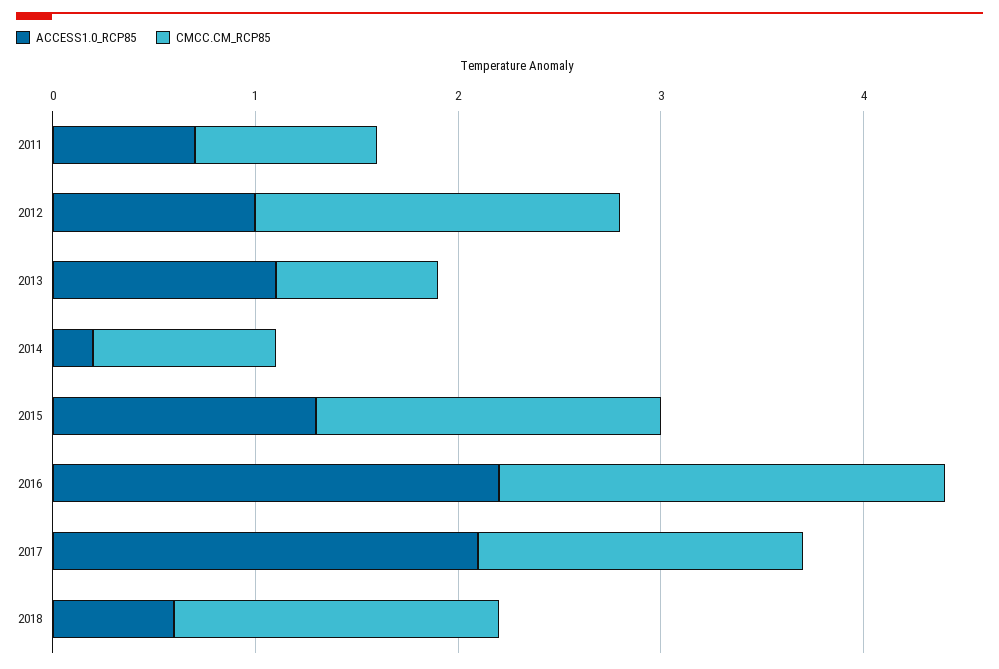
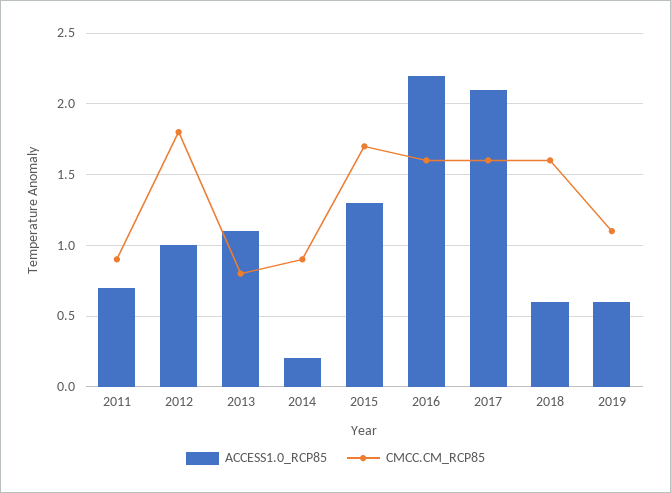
CMCC.CM_RCP85, 2016: 2.2 -> 1.6
ACCESS1.0_RCP85, 2019: none -> 0.6
CMCC.CM_RCP85, 2019: none -> 1.1

